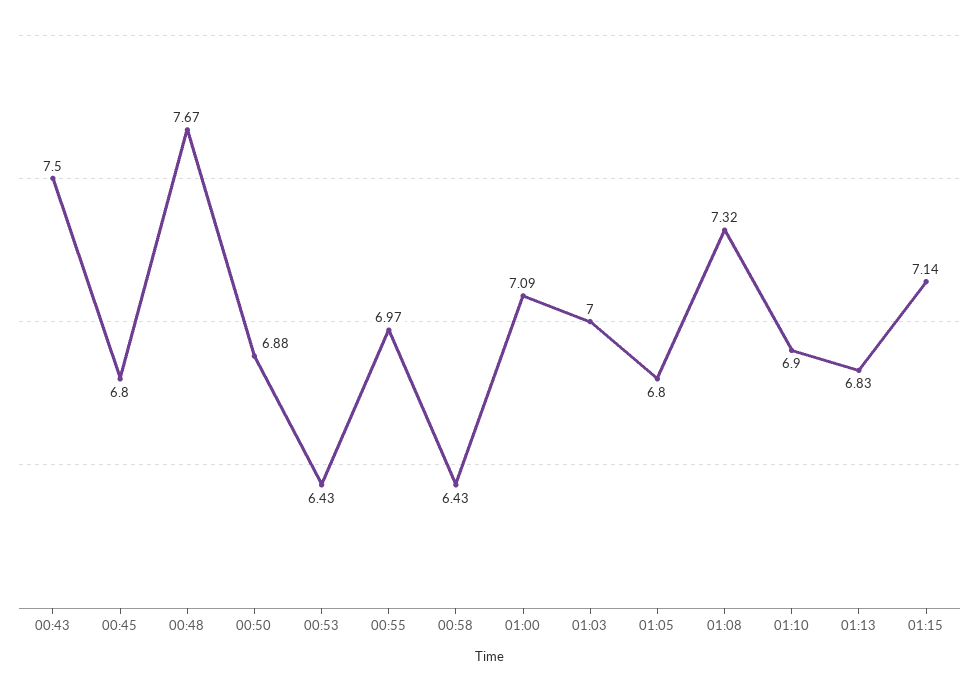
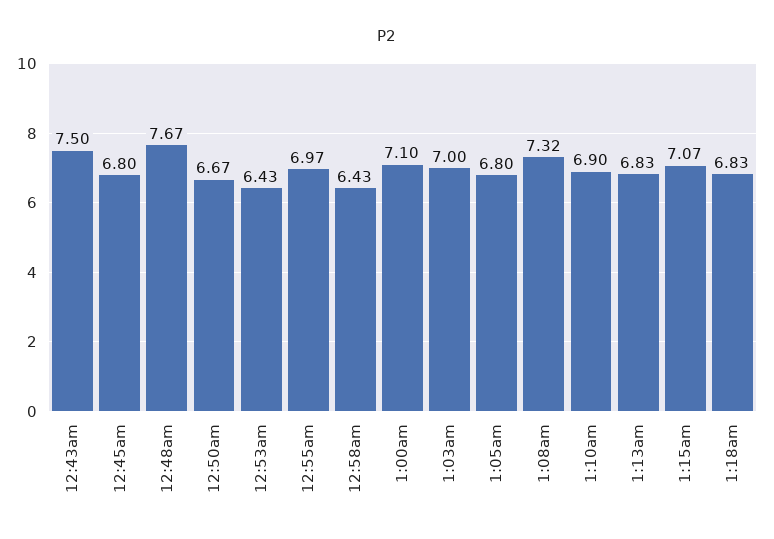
00:50: 6.88 -> 6.67
01:00: 7.09 -> 7.1
01:15: 7.14 -> 7.07
1:18am: none -> 6.83

